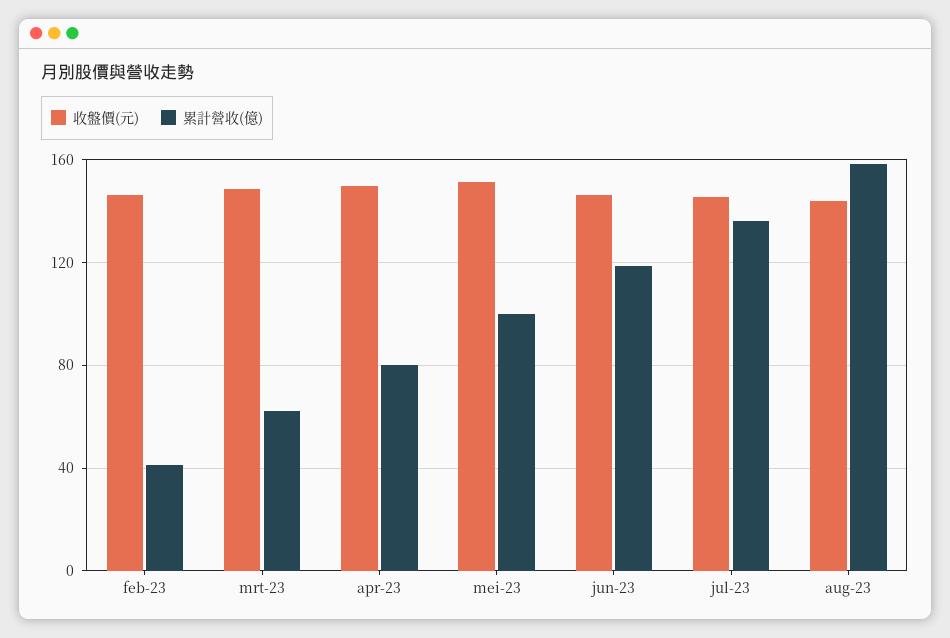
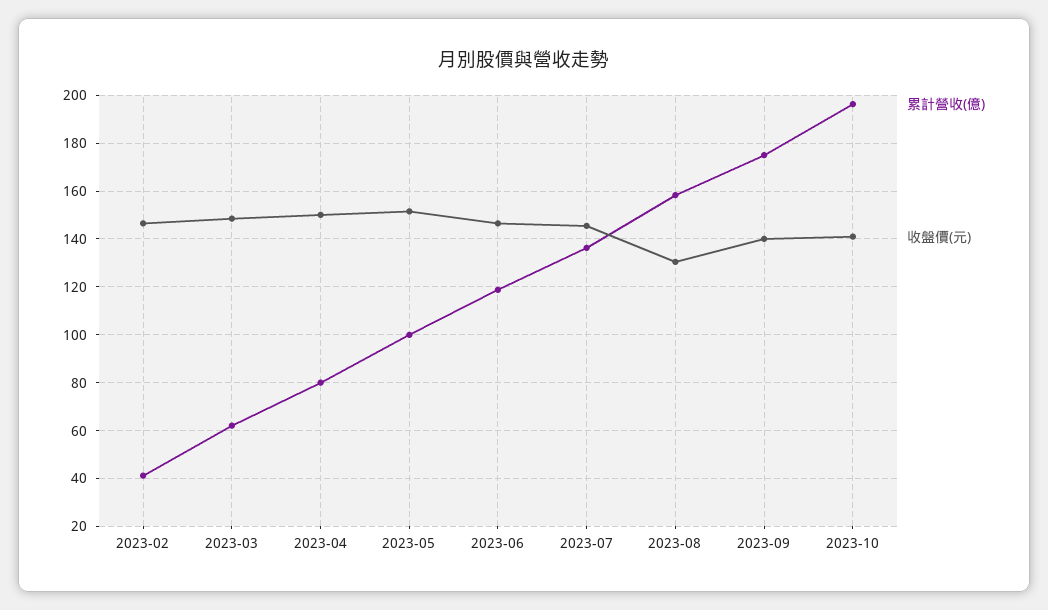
收盤價(元), aug-23: 145 -> 130
累計營收(億), 2023-09: none -> 175
收盤價(元), 2023-09: none -> 140
累計營收(億), 2023-10: none -> 195
收盤價(元), 2023-10: none -> 140

